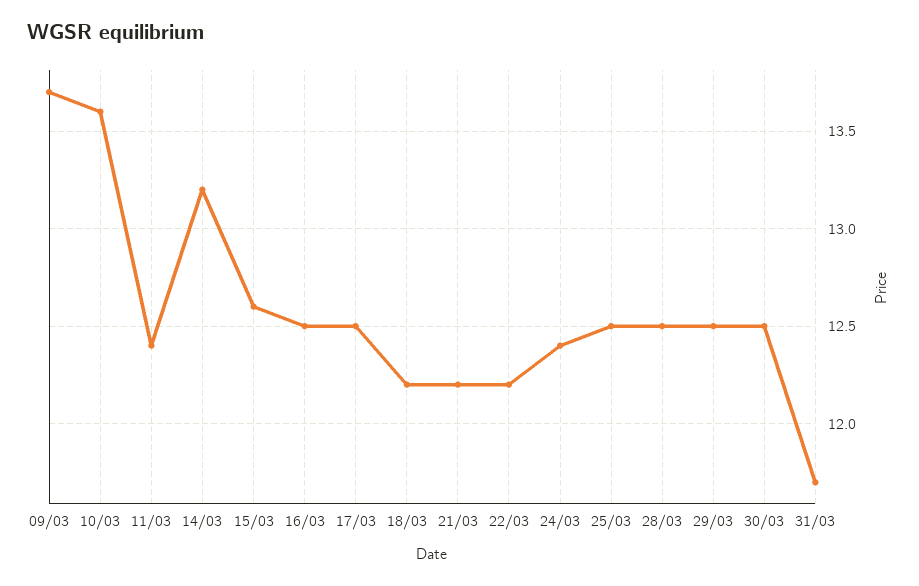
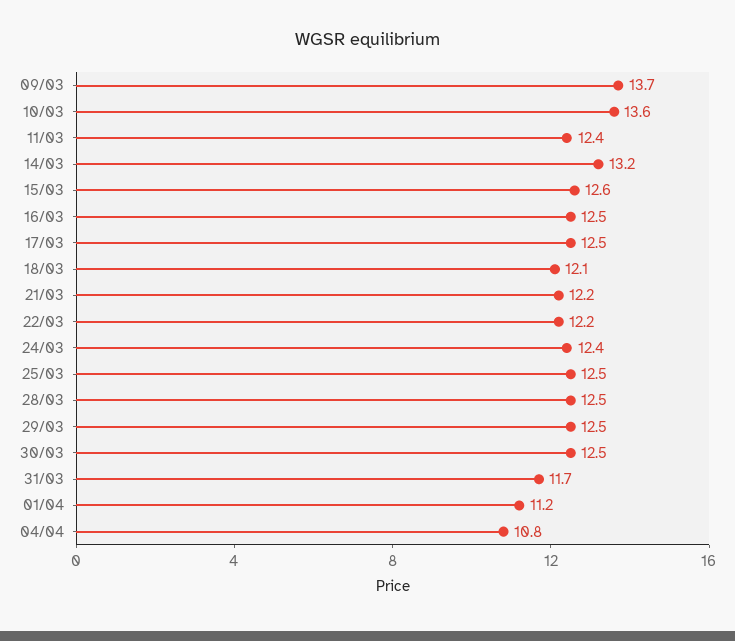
18/03: 12.2 -> 12.1
01/04: none -> 11.2
04/04: none -> 10.8

